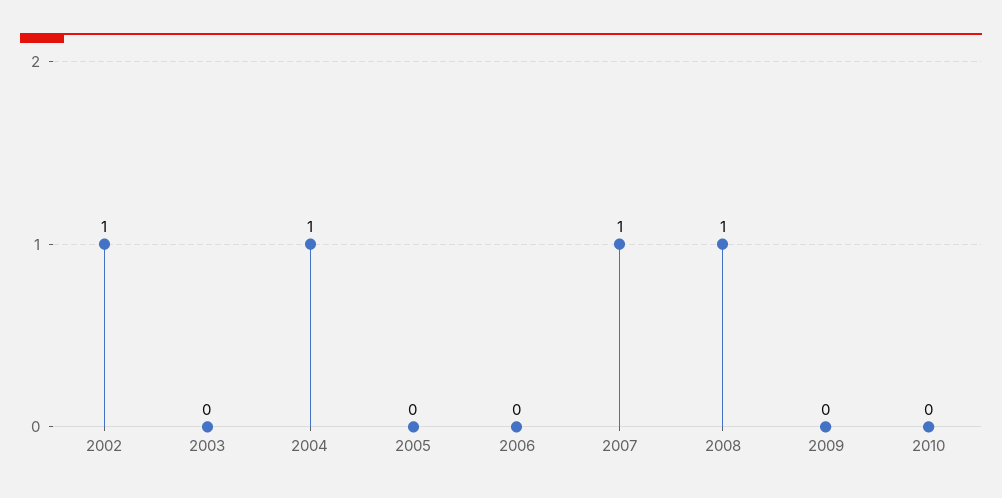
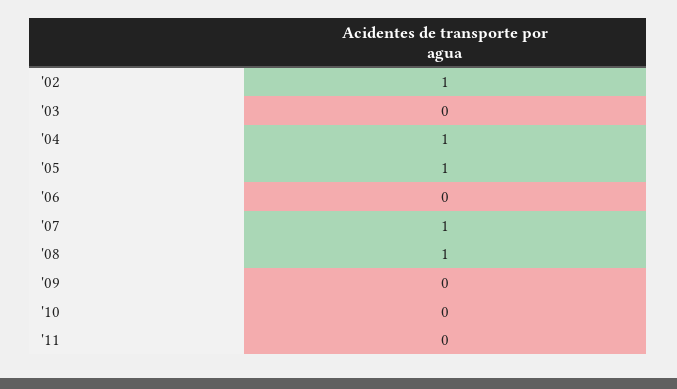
2005: 0 -> 1
'11: none -> 0

